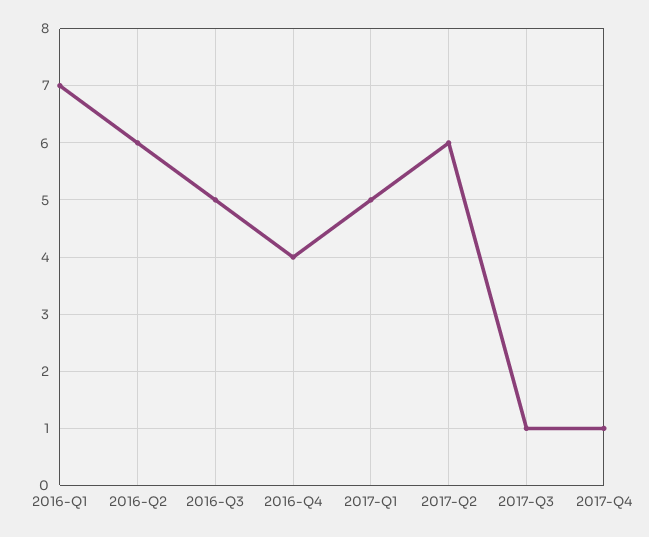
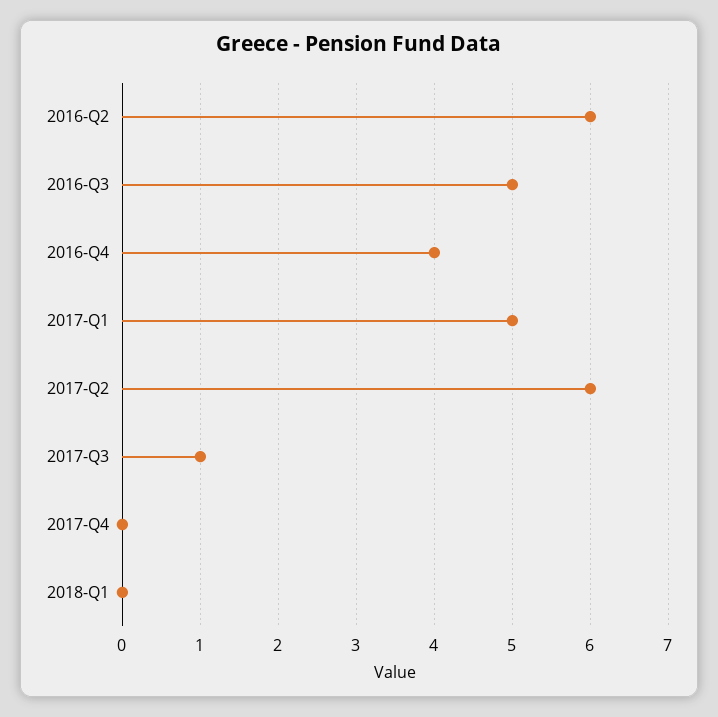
2016-Q1: 7 -> none
2017-Q4: 1 -> 0
2018-Q1: none -> 0

